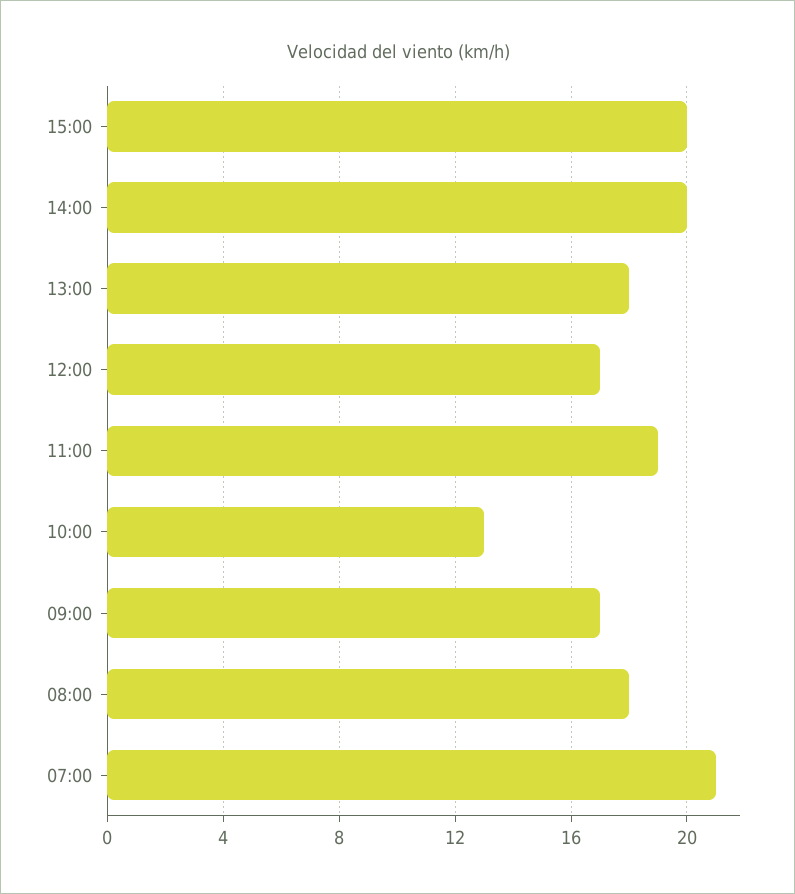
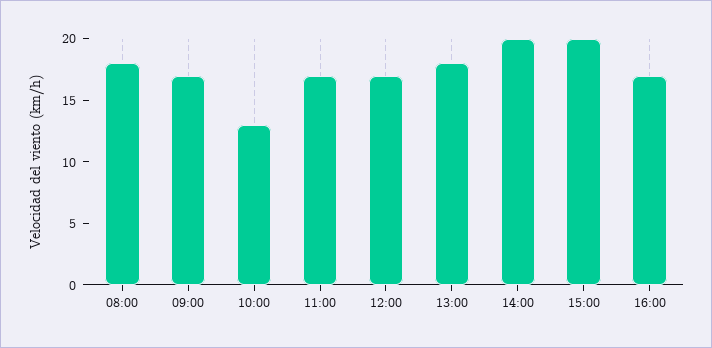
11:00: 19 -> 17
07:00: 21 -> none
16:00: none -> 17

